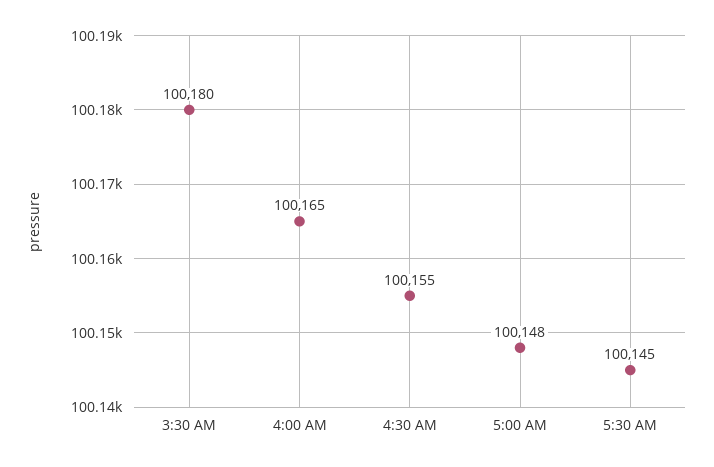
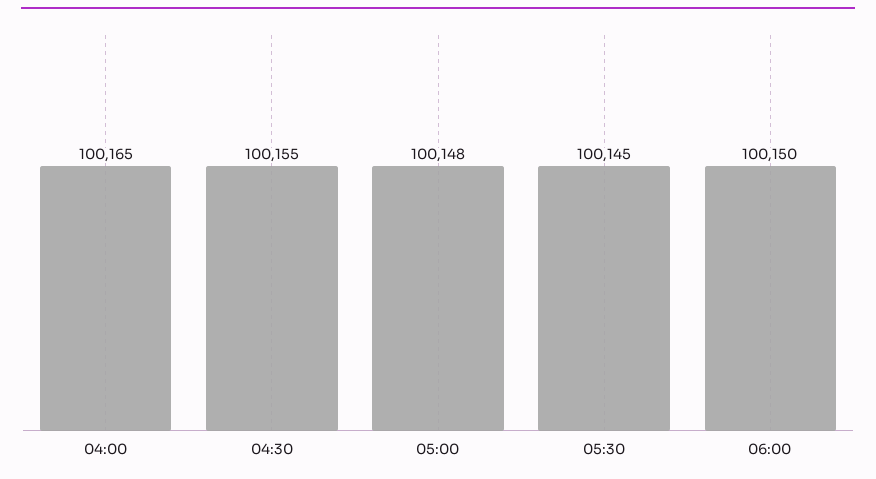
3:30 AM: 100180 -> none
06:00: none -> 100150

